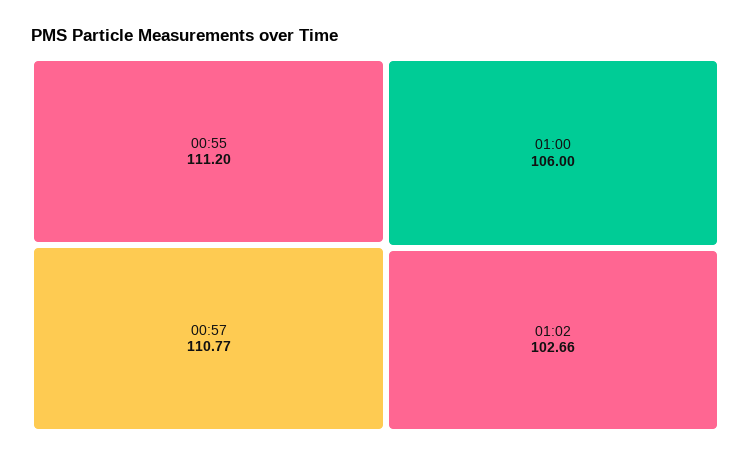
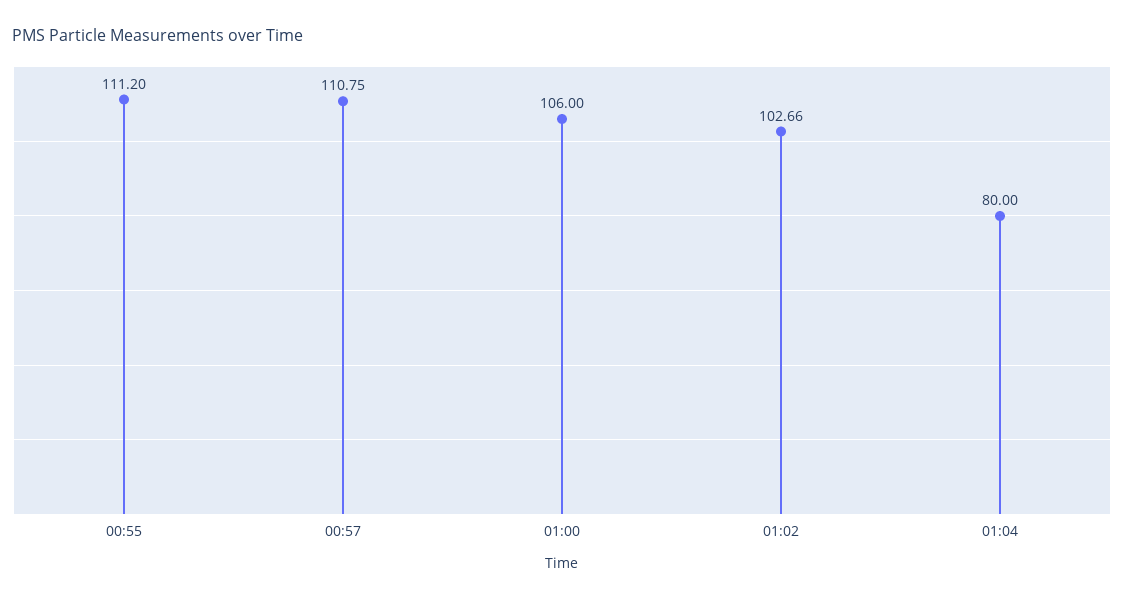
00:57: 110.77 -> 110.75
01:04: none -> 80

